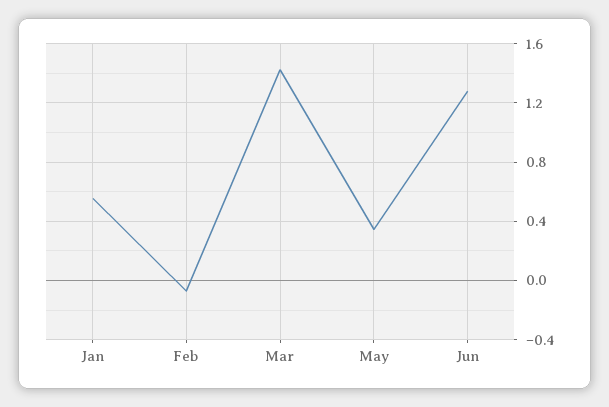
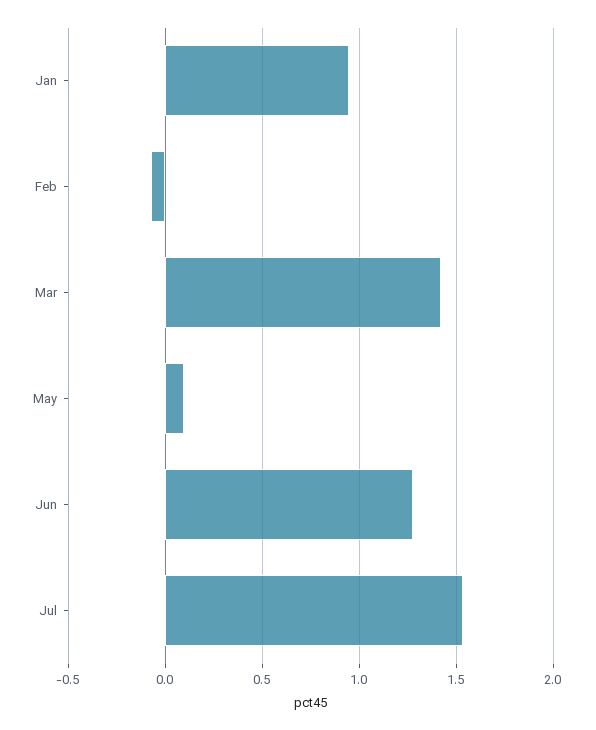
Jan: 0.55 -> 0.95
May: 0.35 -> 0.1
Jul: none -> 1.55

